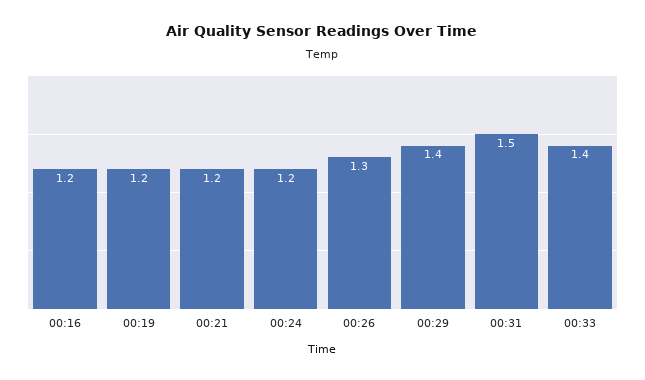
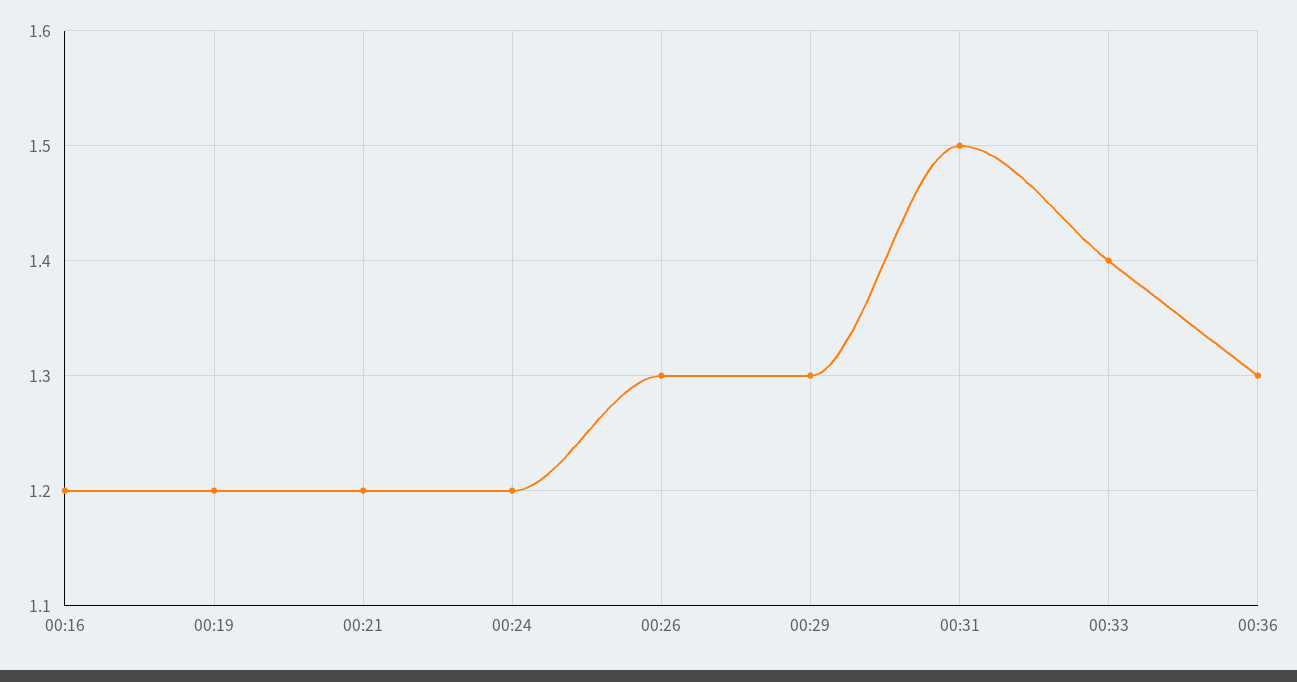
00:29: 1.4 -> 1.3
00:36: none -> 1.3

